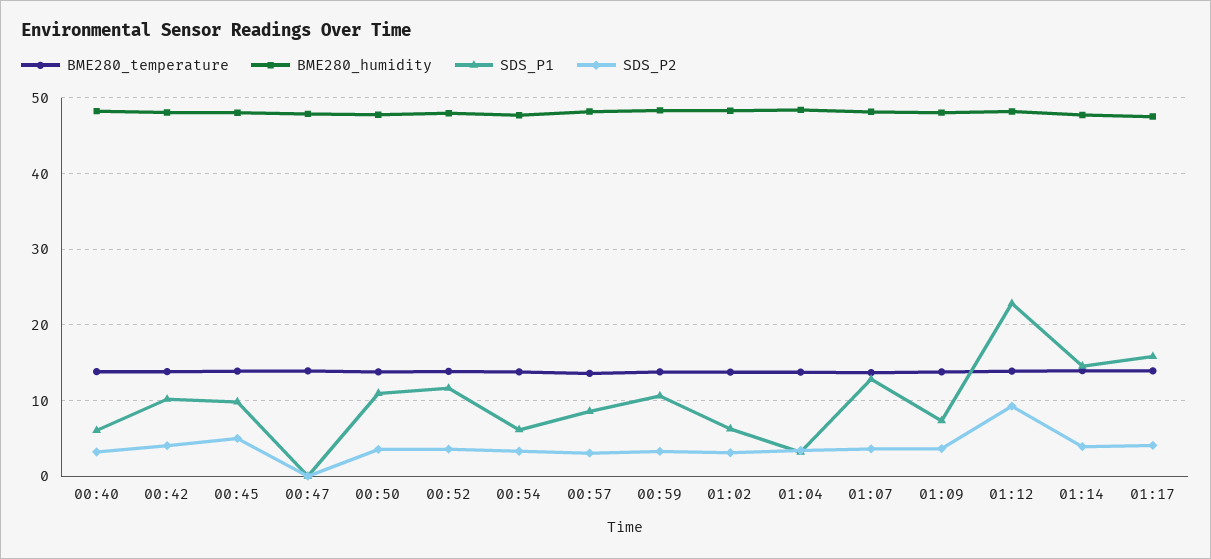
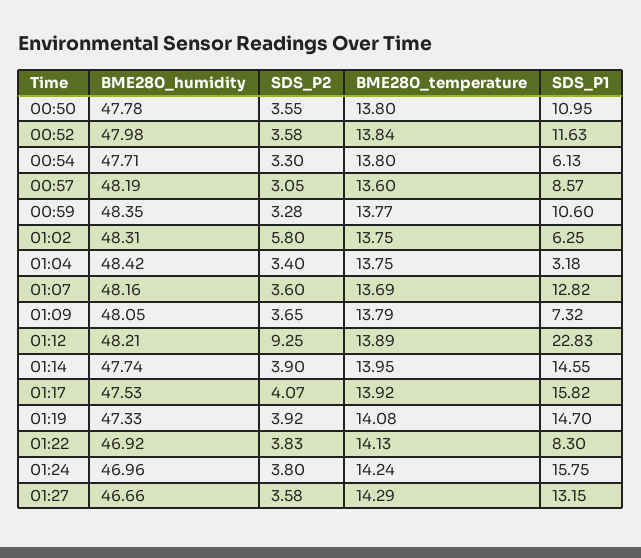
BME280_temperature, 00:40: 14 -> none
BME280_humidity, 00:40: 48 -> none
SDS_P1, 00:40: 6 -> none
SDS_P2, 00:40: 3 -> none
BME280_temperature, 00:42: 14 -> none
BME280_humidity, 00:42: 48 -> none
SDS_P1, 00:42: 10 -> none
SDS_P2, 00:42: 4 -> none
BME280_temperature, 00:45: 14 -> none
BME280_humidity, 00:45: 48 -> none
SDS_P1, 00:45: 10 -> none
SDS_P2, 00:45: 5 -> none
BME280_temperature, 00:47: 14 -> none
BME280_humidity, 00:47: 48 -> none
SDS_P1, 00:47: 0 -> none
SDS_P2, 00:47: 0 -> none
SDS_P2, 01:02: 3 -> 5.8
BME280_humidity, 01:19: none -> 47.33
SDS_P2, 01:19: none -> 3.92
BME280_temperature, 01:19: none -> 14.08
SDS_P1, 01:19: none -> 14.7
BME280_humidity, 01:22: none -> 46.92
SDS_P2, 01:22: none -> 3.83
BME280_temperature, 01:22: none -> 14.13
SDS_P1, 01:22: none -> 8.3
BME280_humidity, 01:24: none -> 46.96
SDS_P2, 01:24: none -> 3.8
BME280_temperature, 01:24: none -> 14.24
SDS_P1, 01:24: none -> 15.75
BME280_humidity, 01:27: none -> 46.66
SDS_P2, 01:27: none -> 3.58
BME280_temperature, 01:27: none -> 14.29
SDS_P1, 01:27: none -> 13.15

